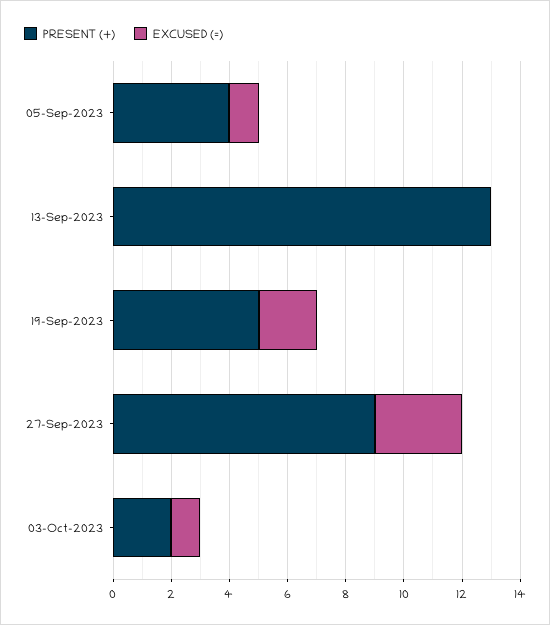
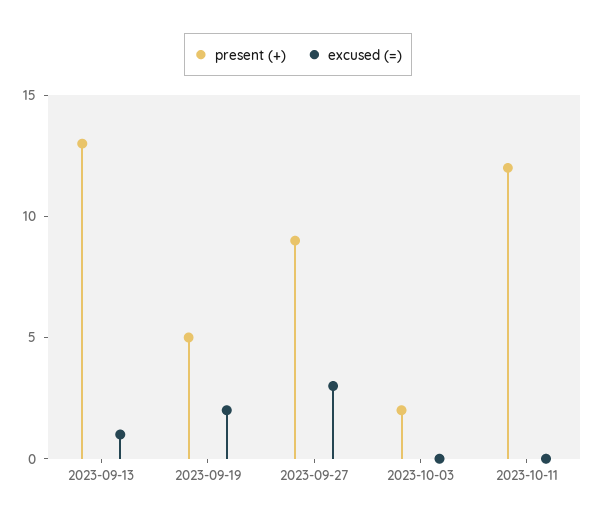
PRESENT (+), 05-Sep-2023: 4 -> none
EXCUSED (=), 05-Sep-2023: 1 -> none
EXCUSED (=), 13-Sep-2023: 0 -> 1
EXCUSED (=), 03-Oct-2023: 1 -> 0
PRESENT (+), 2023-10-11: none -> 12
EXCUSED (=), 2023-10-11: none -> 0

